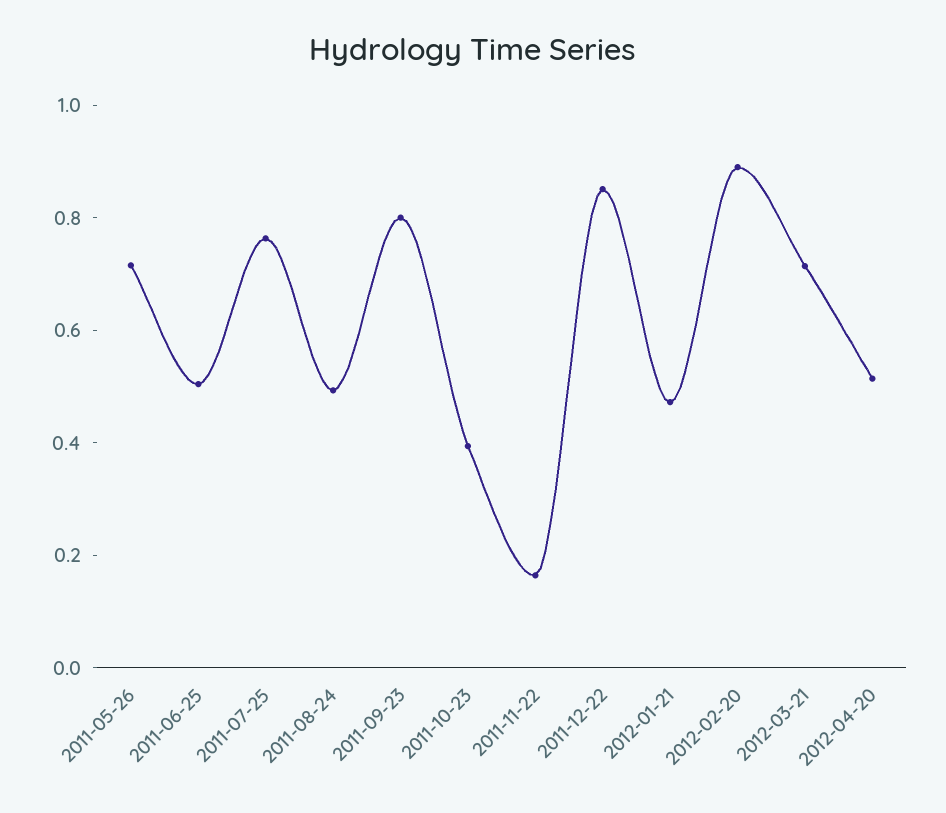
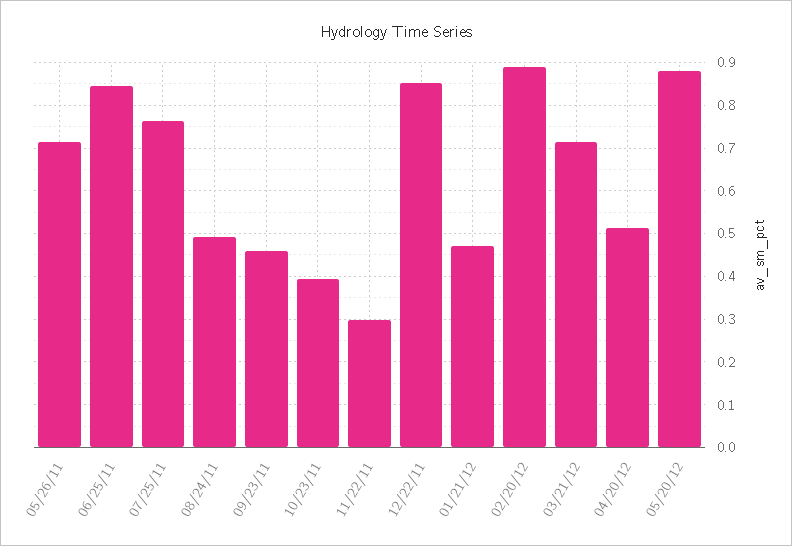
2011-06-25: 0.5 -> 0.84
2011-09-23: 0.8 -> 0.46
2011-11-22: 0.15 -> 0.3
05/20/12: none -> 0.88

